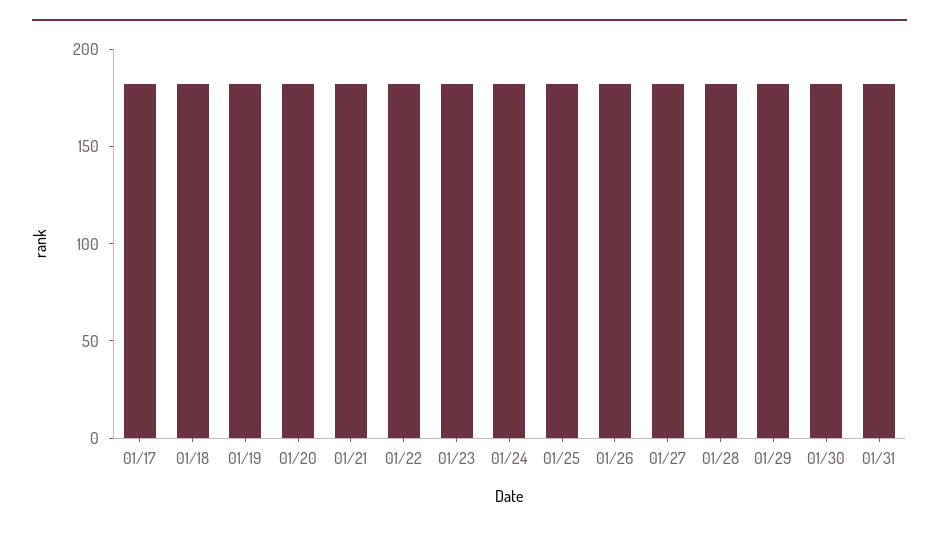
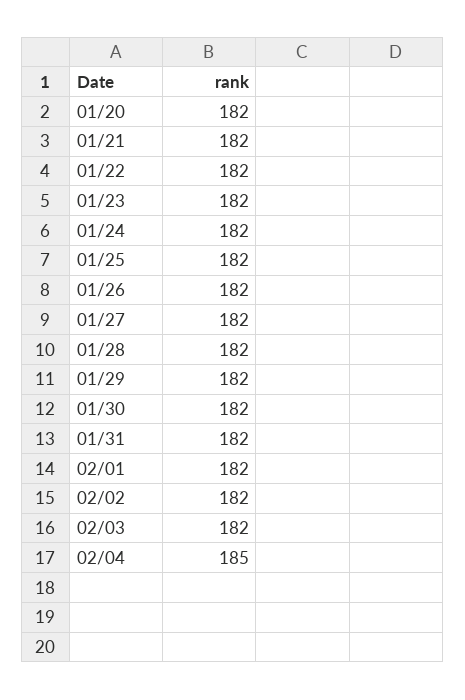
01/17: 180 -> none
01/18: 180 -> none
01/19: 180 -> none
02/01: none -> 182
02/02: none -> 182
02/03: none -> 182
02/04: none -> 185

